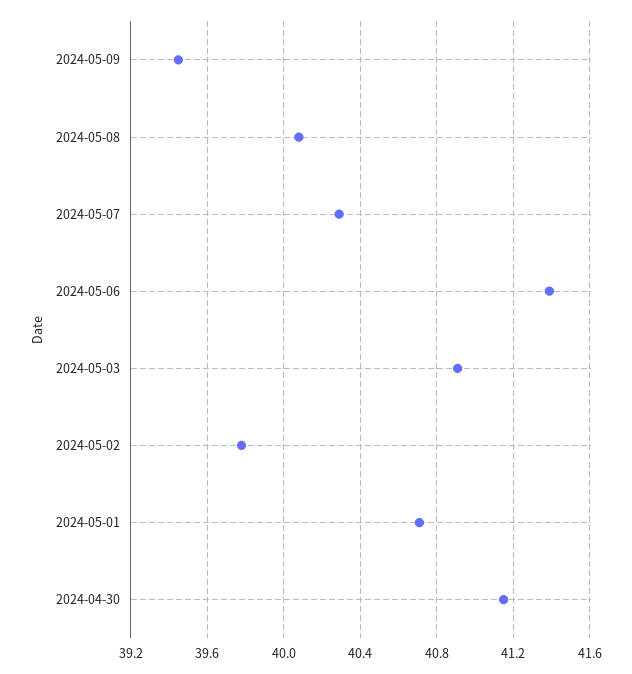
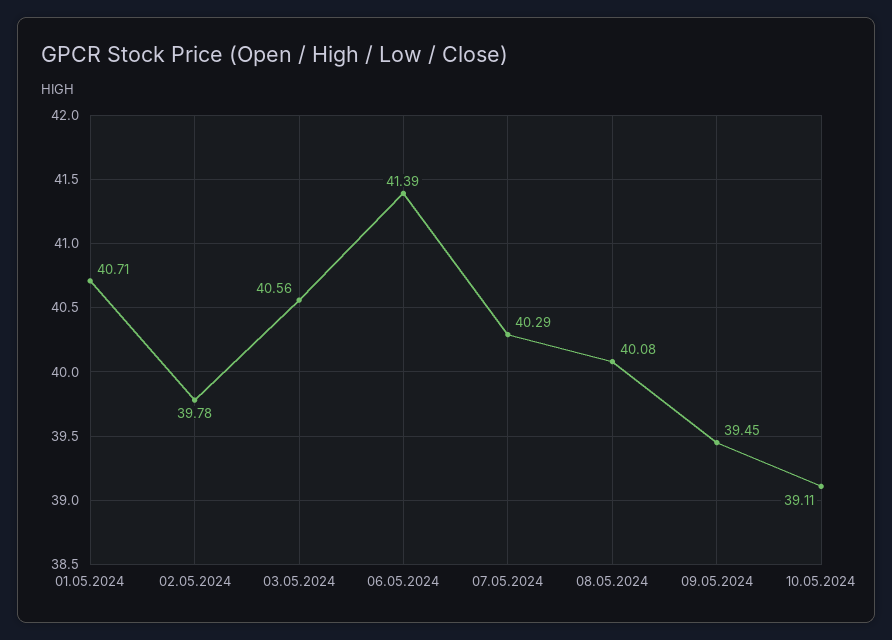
2024-05-03: 40.9 -> 40.56
2024-04-30: 41.15 -> none
10.05.2024: none -> 39.11

